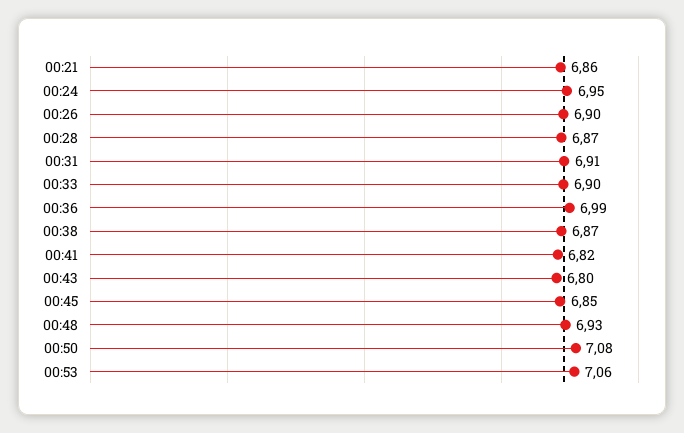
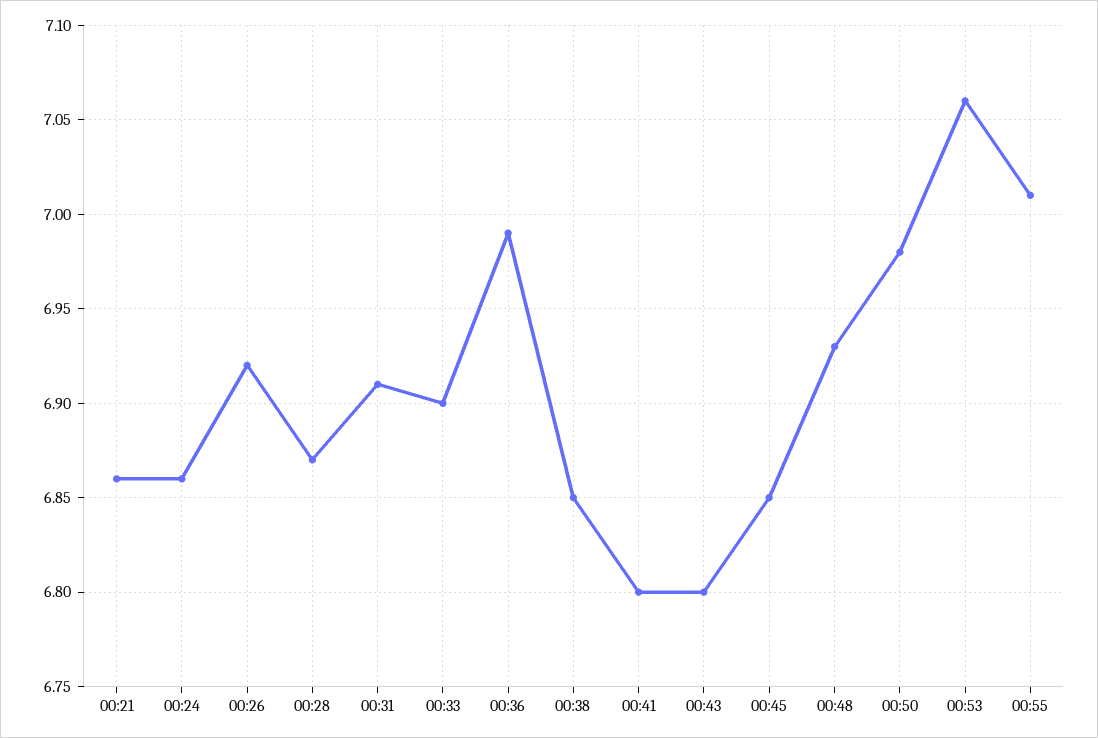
00:24: 6.95 -> 6.86
00:26: 6.9 -> 6.92
00:38: 6.87 -> 6.85
00:41: 6.82 -> 6.8
00:50: 7.08 -> 6.98
00:55: none -> 7.01

